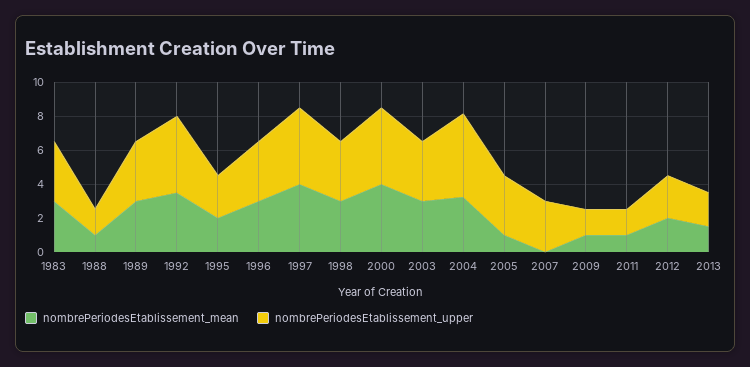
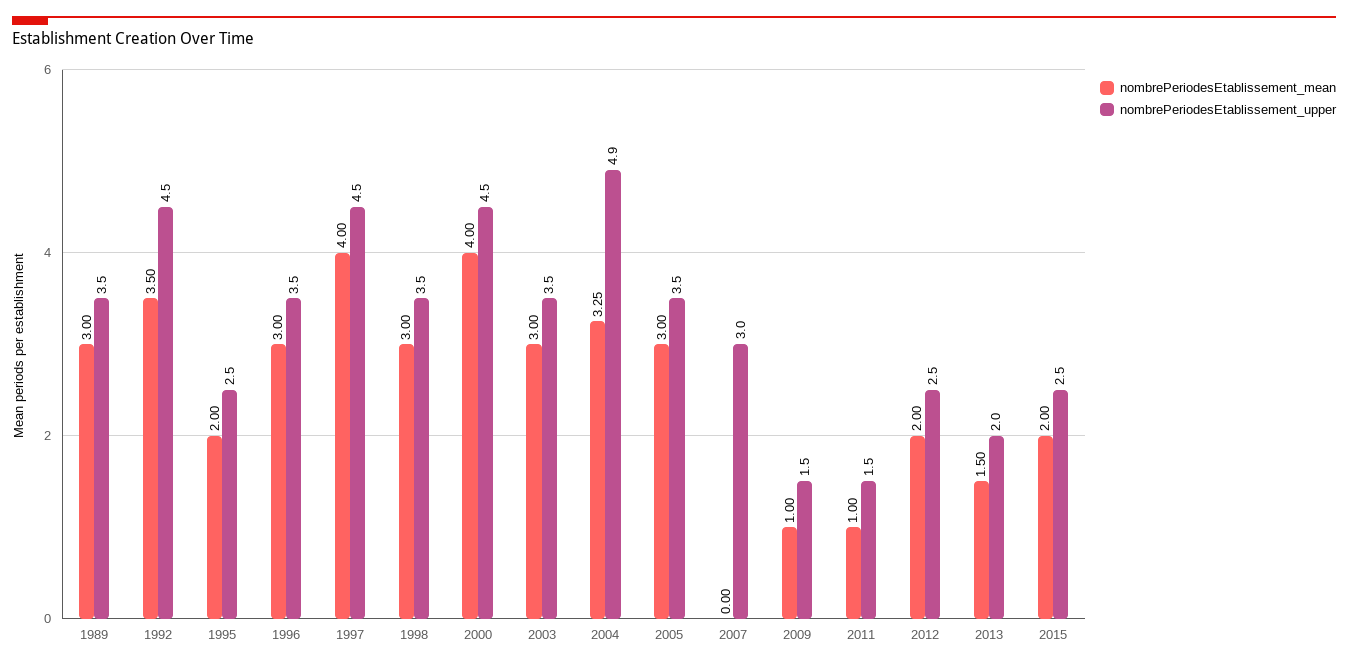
nombrePeriodesEtablissement_mean, 1983: 3 -> none
nombrePeriodesEtablissement_upper, 1983: 3.5 -> none
nombrePeriodesEtablissement_mean, 1988: 1 -> none
nombrePeriodesEtablissement_upper, 1988: 1.5 -> none
nombrePeriodesEtablissement_mean, 2005: 1 -> 3
nombrePeriodesEtablissement_mean, 2015: none -> 2
nombrePeriodesEtablissement_upper, 2015: none -> 2.5

